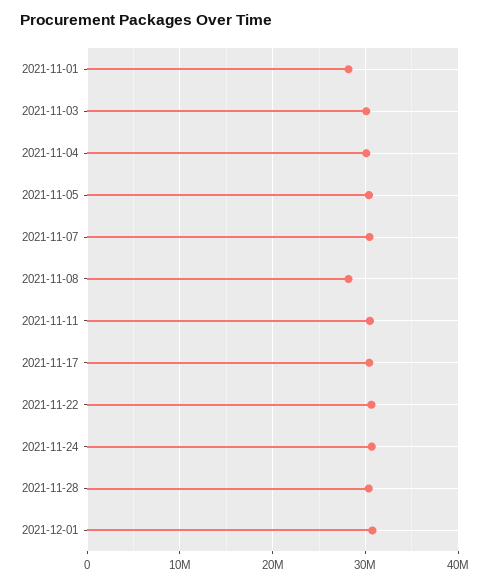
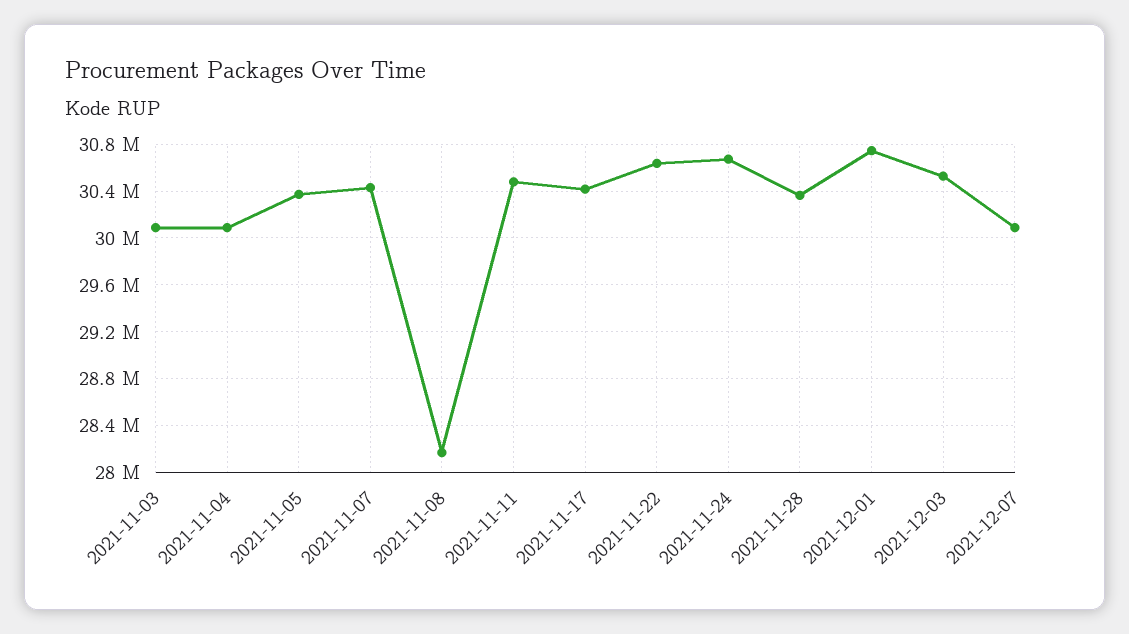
2021-11-01: 28000000 -> none
2021-12-03: none -> 30500000
2021-12-07: none -> 30100000

